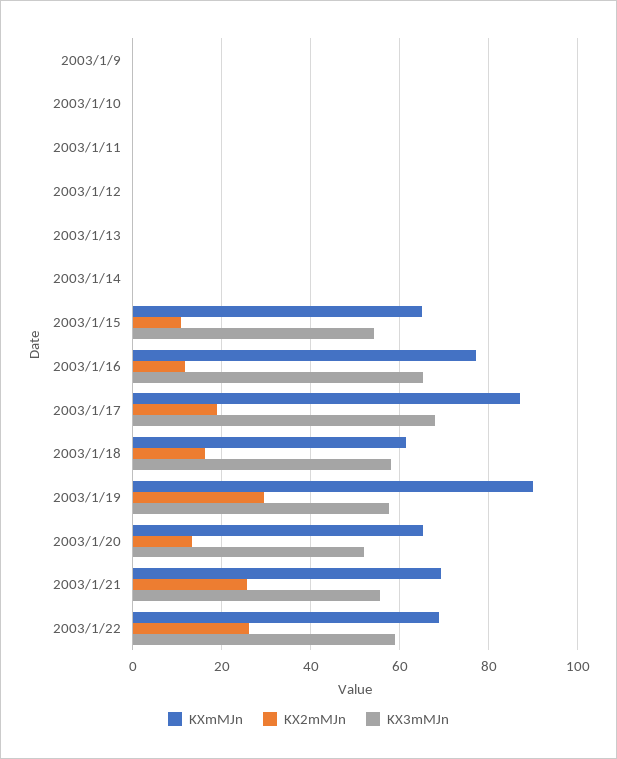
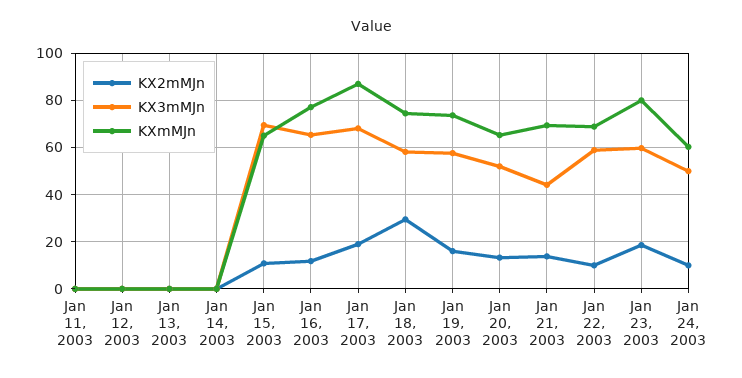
KXmMJn, 2003/1/9: 0 -> none
KX2mMJn, 2003/1/9: 0 -> none
KX3mMJn, 2003/1/9: 0 -> none
KXmMJn, 2003/1/10: 0 -> none
KX2mMJn, 2003/1/10: 0 -> none
KX3mMJn, 2003/1/10: 0 -> none
KX3mMJn, 2003/1/15: 54 -> 70
KXmMJn, 2003/1/18: 62 -> 75
KX2mMJn, 2003/1/18: 16 -> 30
KXmMJn, 2003/1/19: 90 -> 75
KX2mMJn, 2003/1/19: 30 -> 15
KX2mMJn, 2003/1/21: 26 -> 15
KX3mMJn, 2003/1/21: 56 -> 45
KX2mMJn, 2003/1/22: 26 -> 10
KX2mMJn, Jan 23, 2003: none -> 20
KX3mMJn, Jan 23, 2003: none -> 60
KXmMJn, Jan 23, 2003: none -> 80
KX2mMJn, Jan 24, 2003: none -> 10
KX3mMJn, Jan 24, 2003: none -> 50
KXmMJn, Jan 24, 2003: none -> 60

